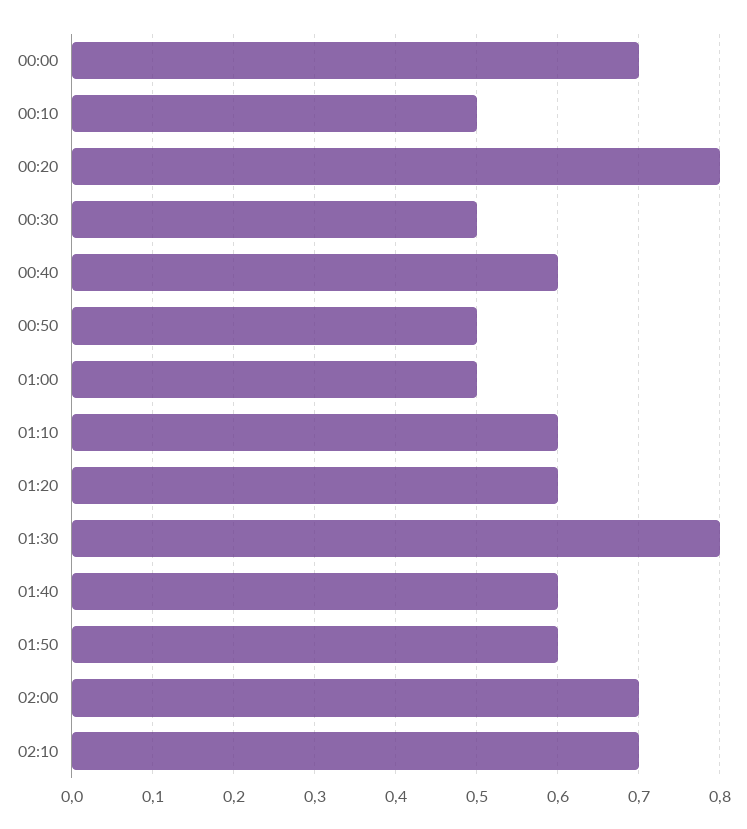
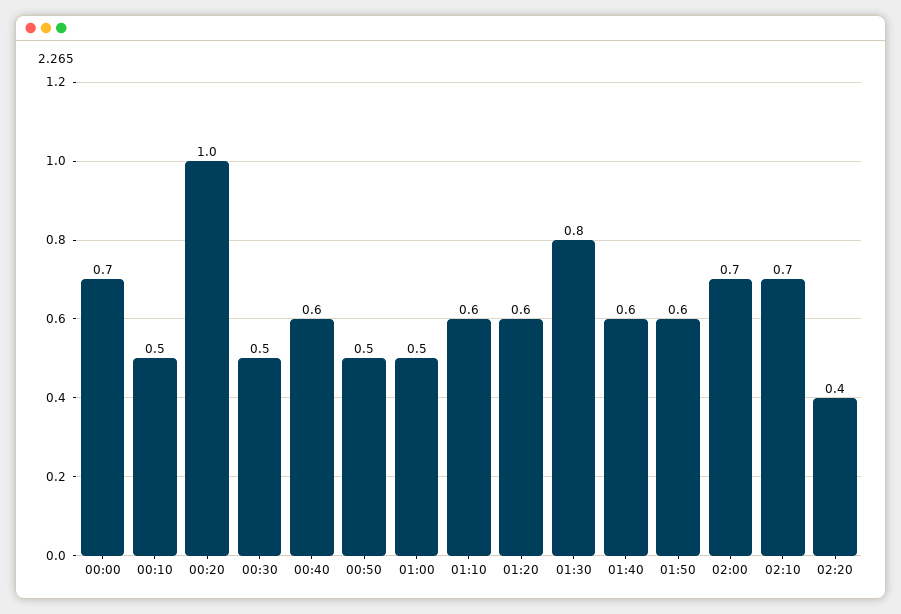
00:20: 0.8 -> 1
02:20: none -> 0.4

